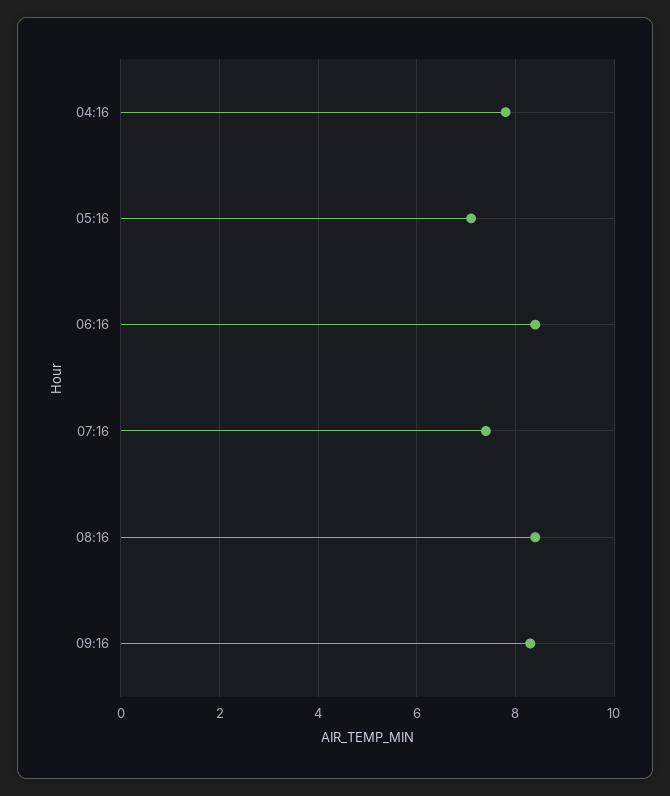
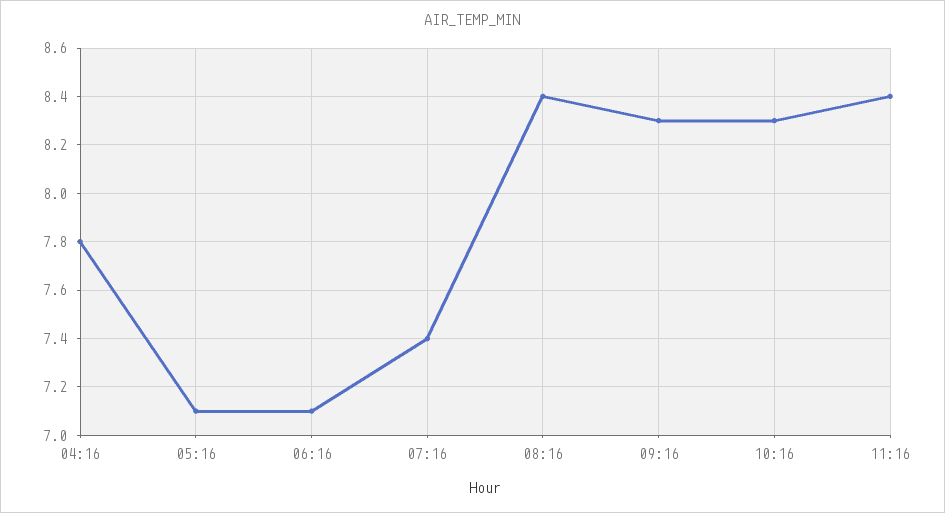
06:16: 8.5 -> 7.1
10:16: none -> 8.3
11:16: none -> 8.4

